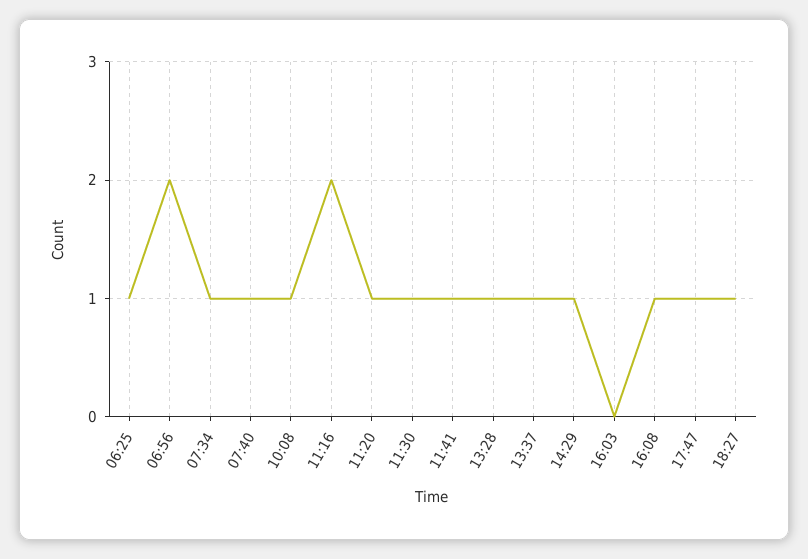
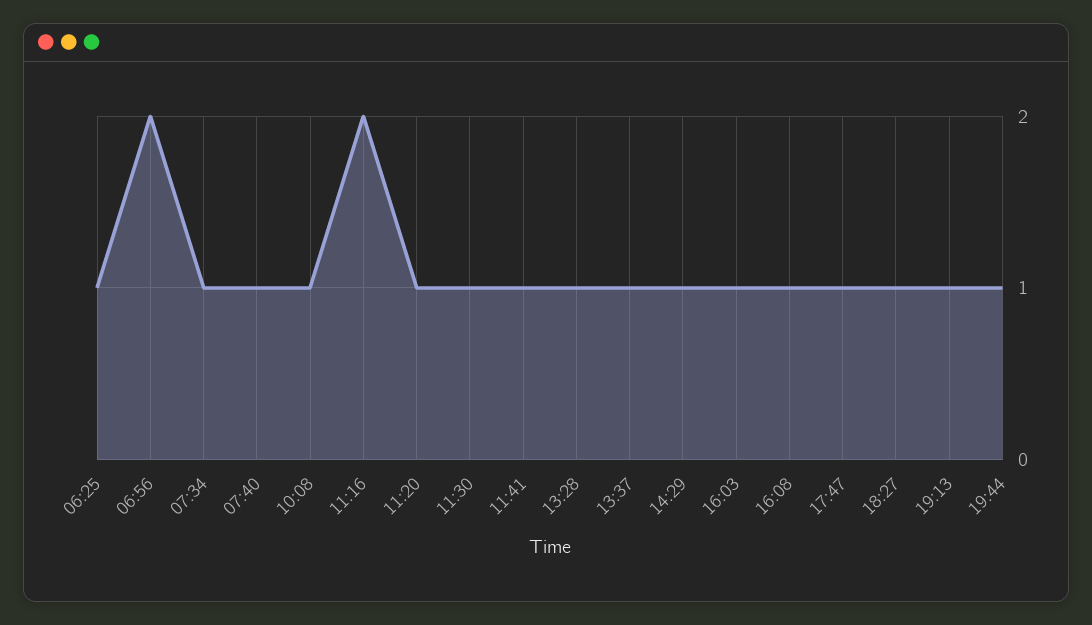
16:03: 0 -> 1
19:13: none -> 1
19:44: none -> 1

